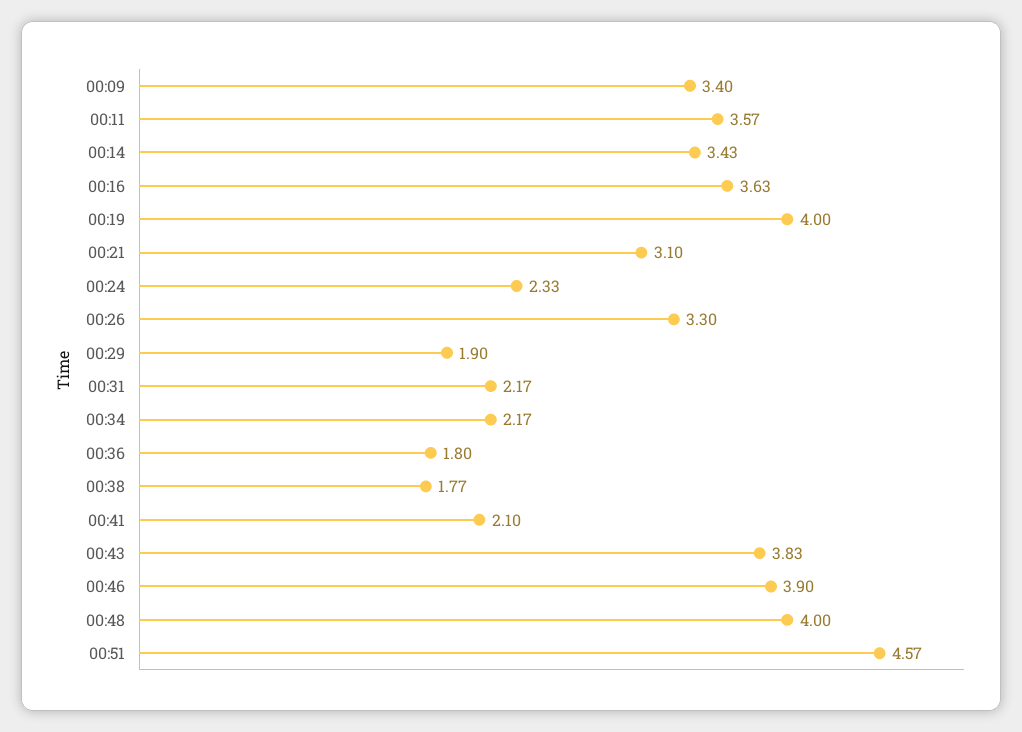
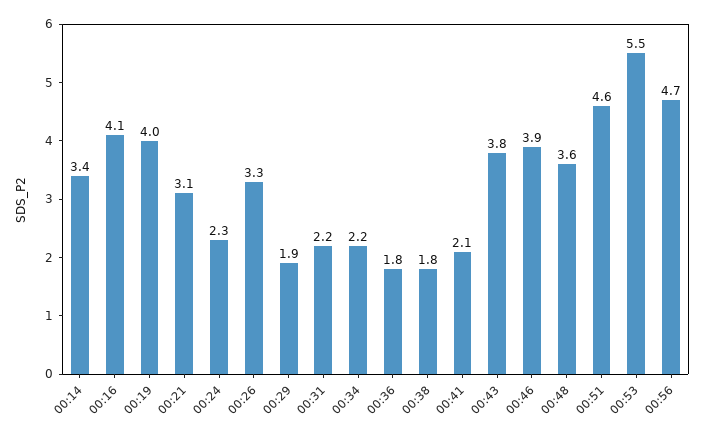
00:09: 3.4 -> none
00:11: 3.57 -> none
00:16: 3.63 -> 4.1
00:48: 4 -> 3.6
00:53: none -> 5.5
00:56: none -> 4.7

